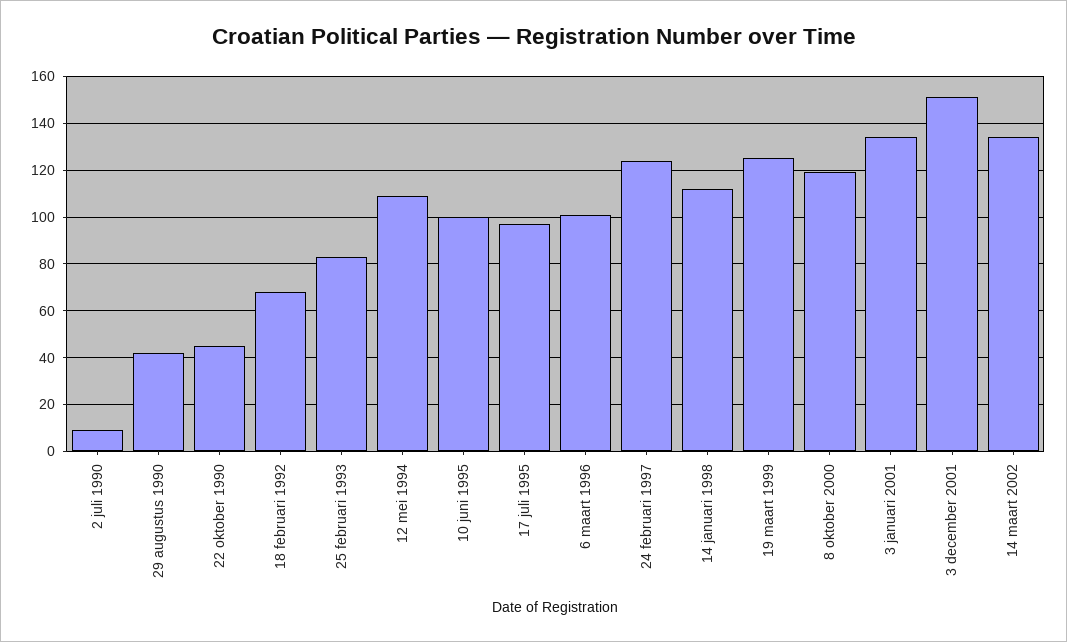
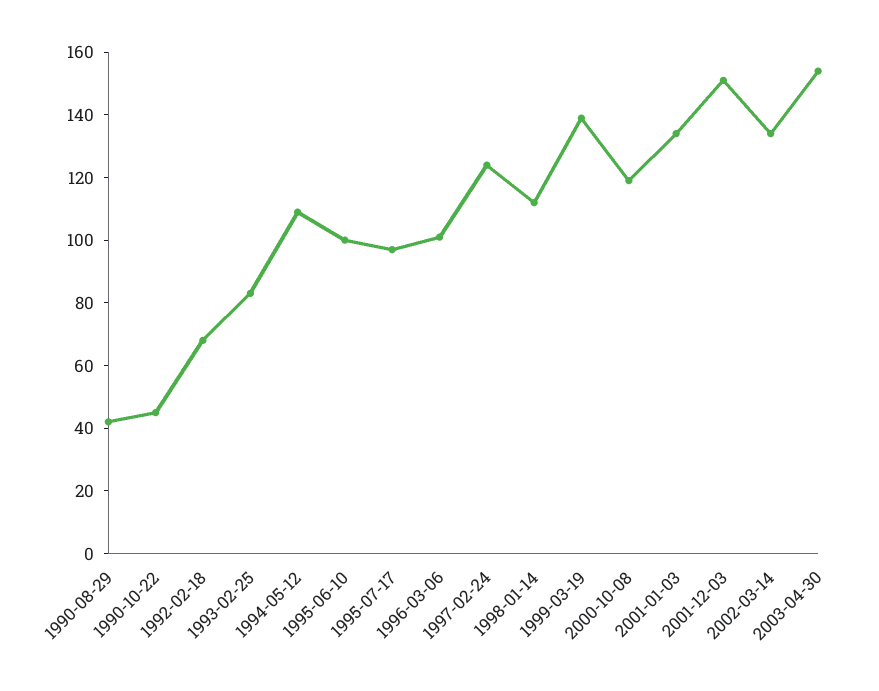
2 juli 1990: 10 -> none
19 maart 1999: 125 -> 140
2003-04-30: none -> 155

